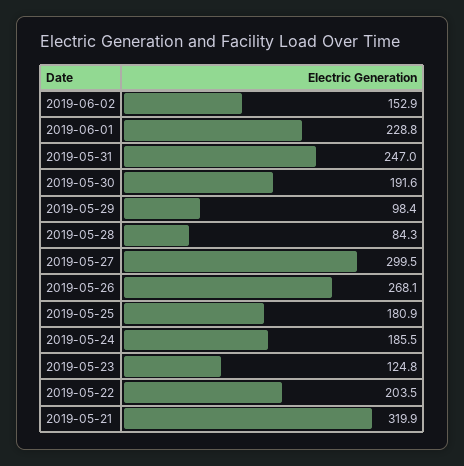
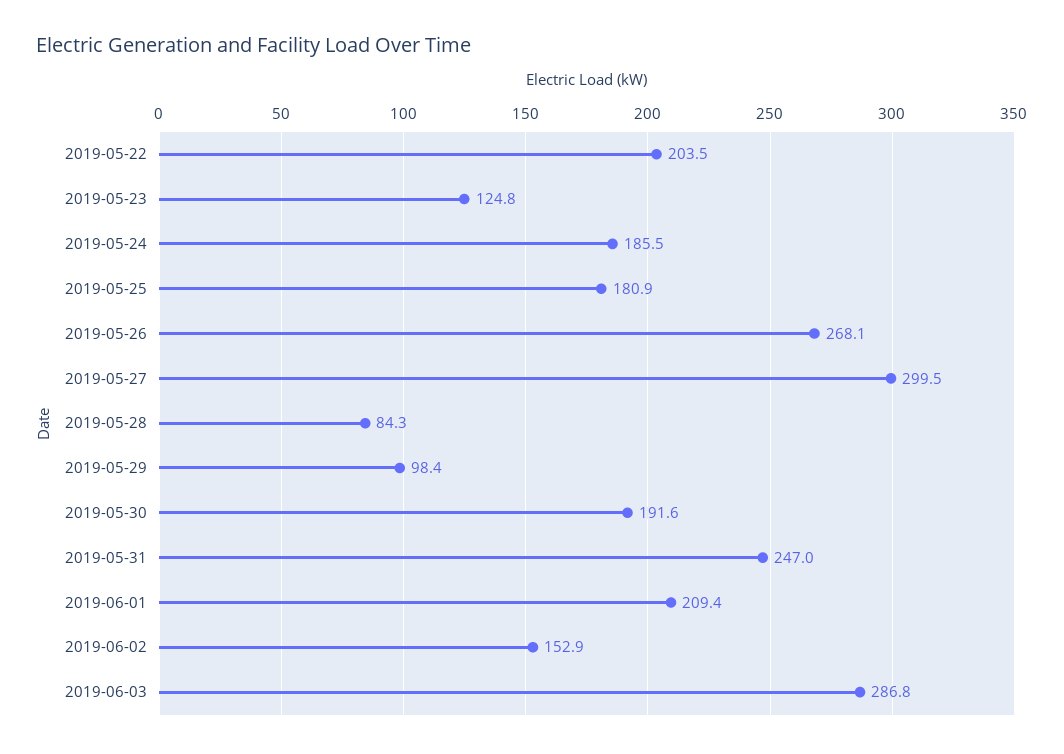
2019-06-01: 228.8 -> 209.4
2019-05-21: 319.9 -> none
2019-06-03: none -> 286.8

